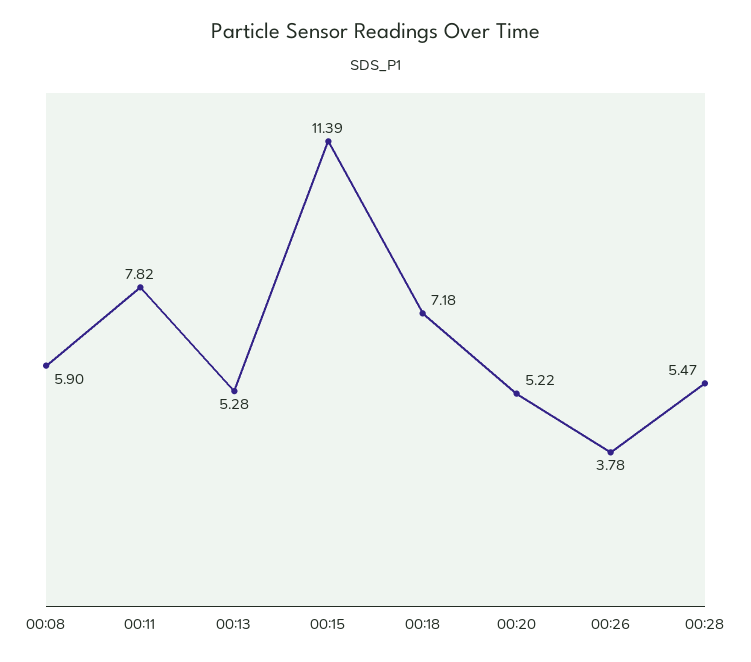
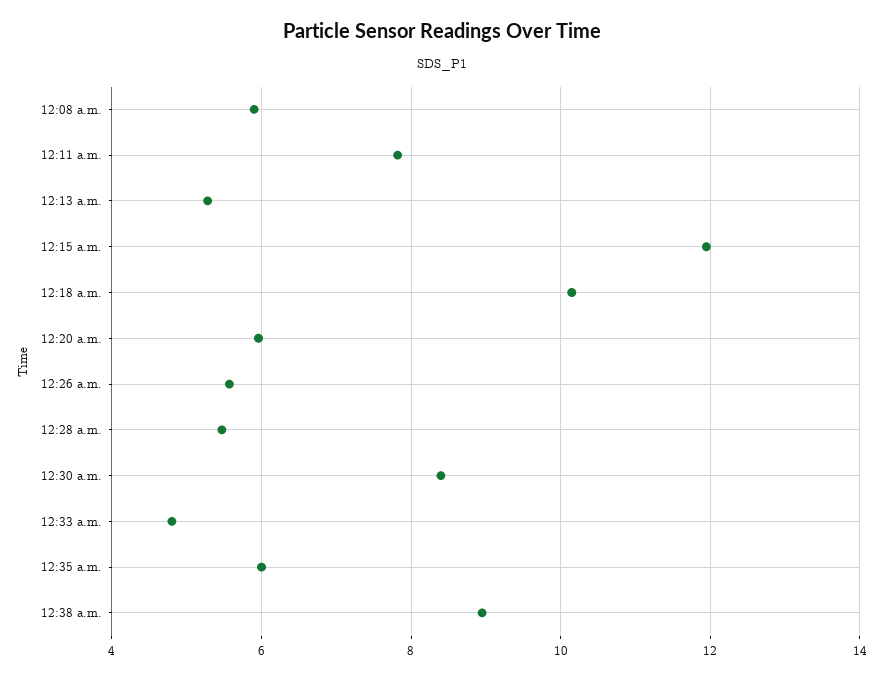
00:15: 11.39 -> 12
00:18: 7.18 -> 10.2
00:20: 5.22 -> 6
00:26: 3.78 -> 5.6
12:30 a.m.: none -> 8.4
12:33 a.m.: none -> 4.8
12:35 a.m.: none -> 6
12:38 a.m.: none -> 9

